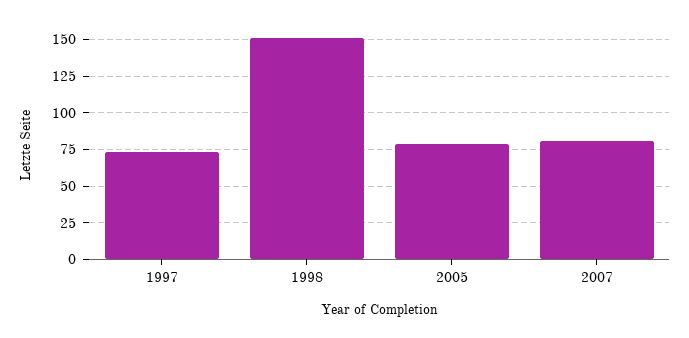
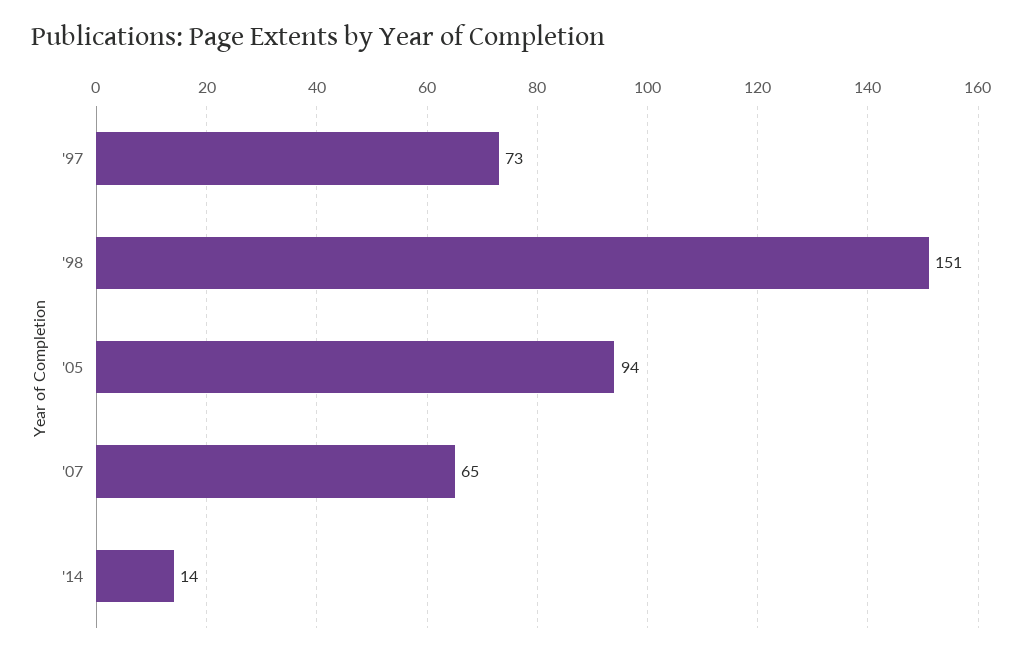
2005: 80 -> 94
2007: 80 -> 65
'14: none -> 14

